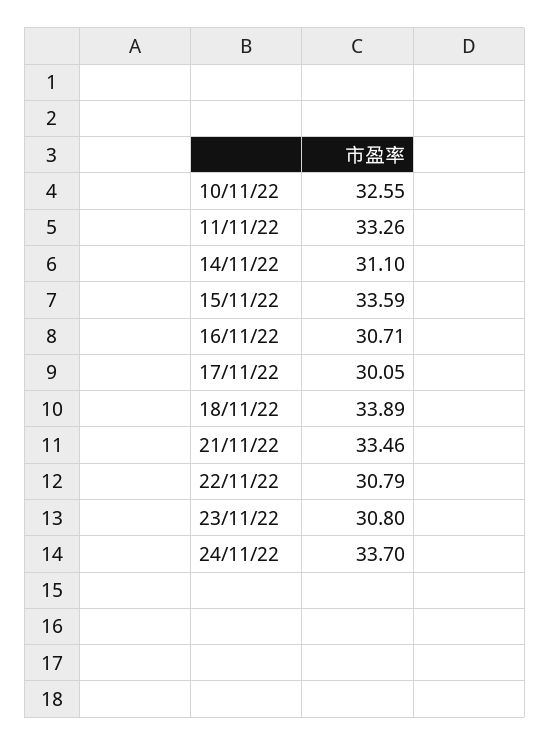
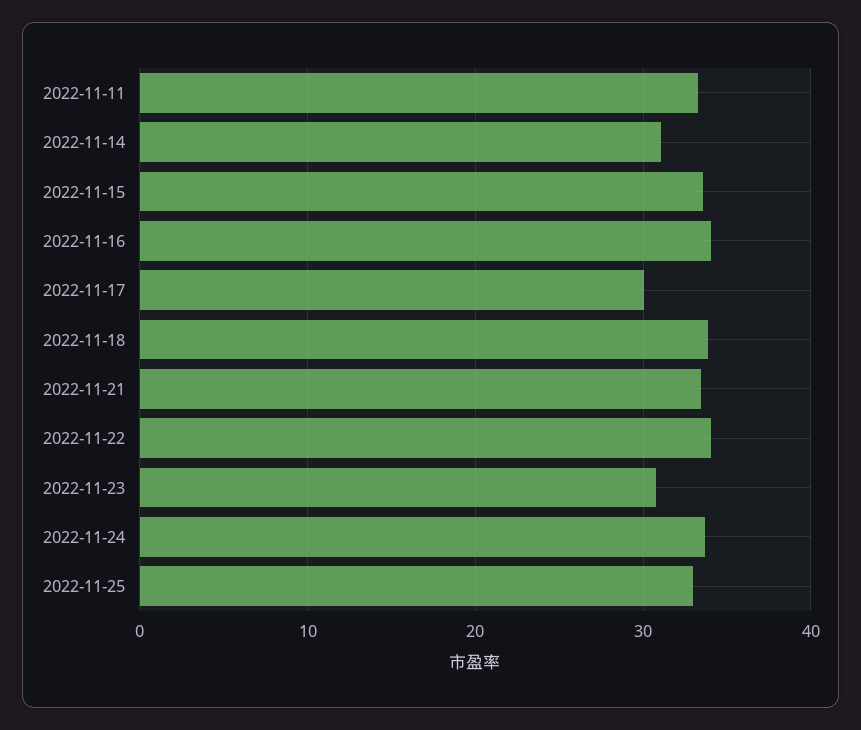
10/11/22: 32.55 -> none
16/11/22: 30.71 -> 34
22/11/22: 30.79 -> 34
2022-11-25: none -> 33

